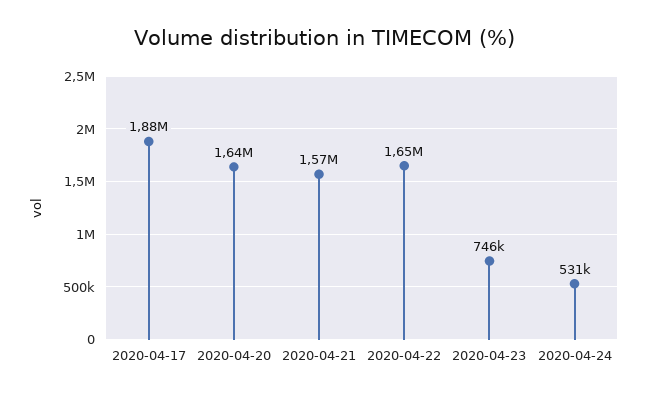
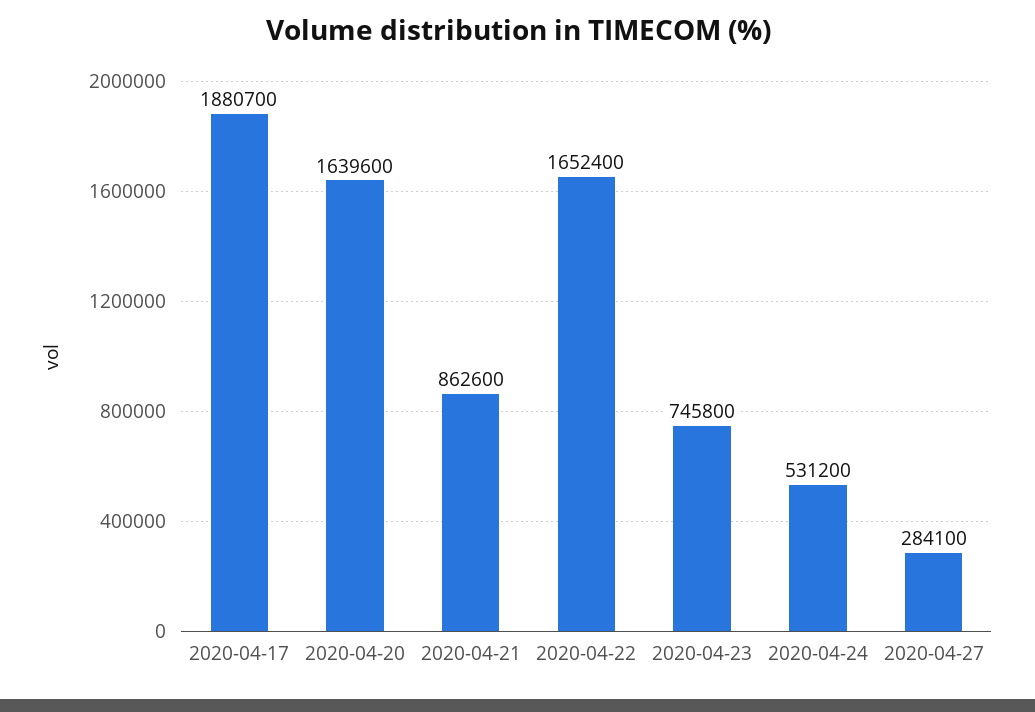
2020-04-21: 1570000 -> 862600
2020-04-27: none -> 284100

